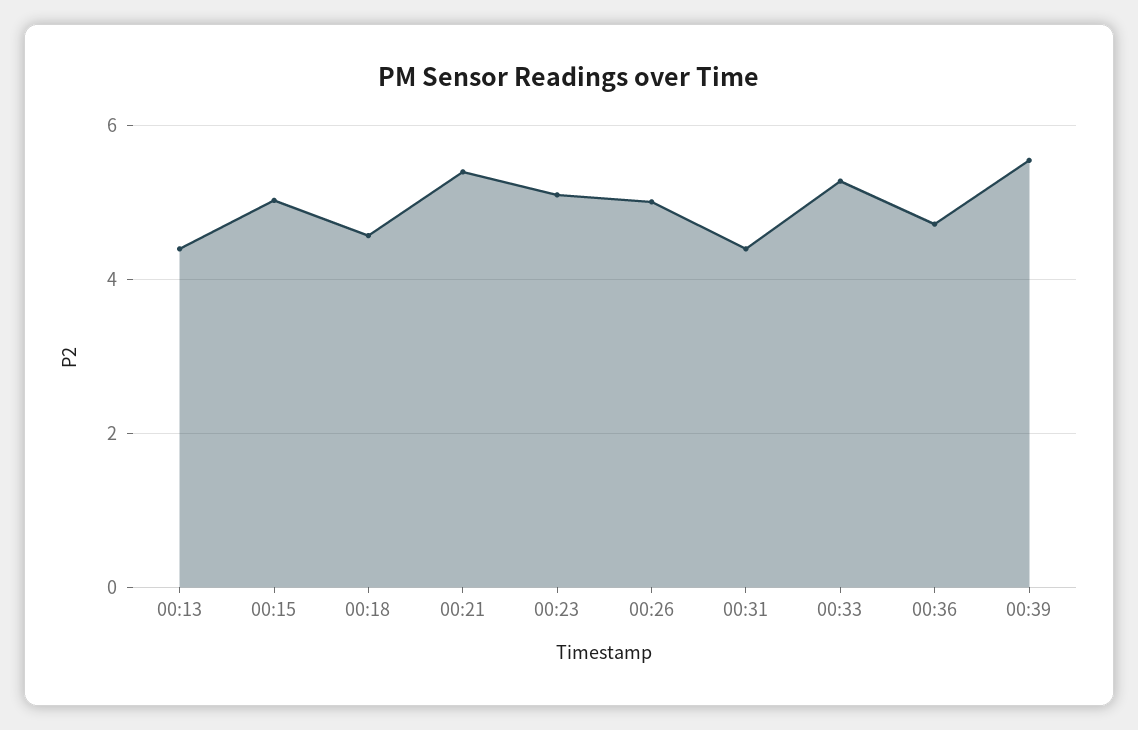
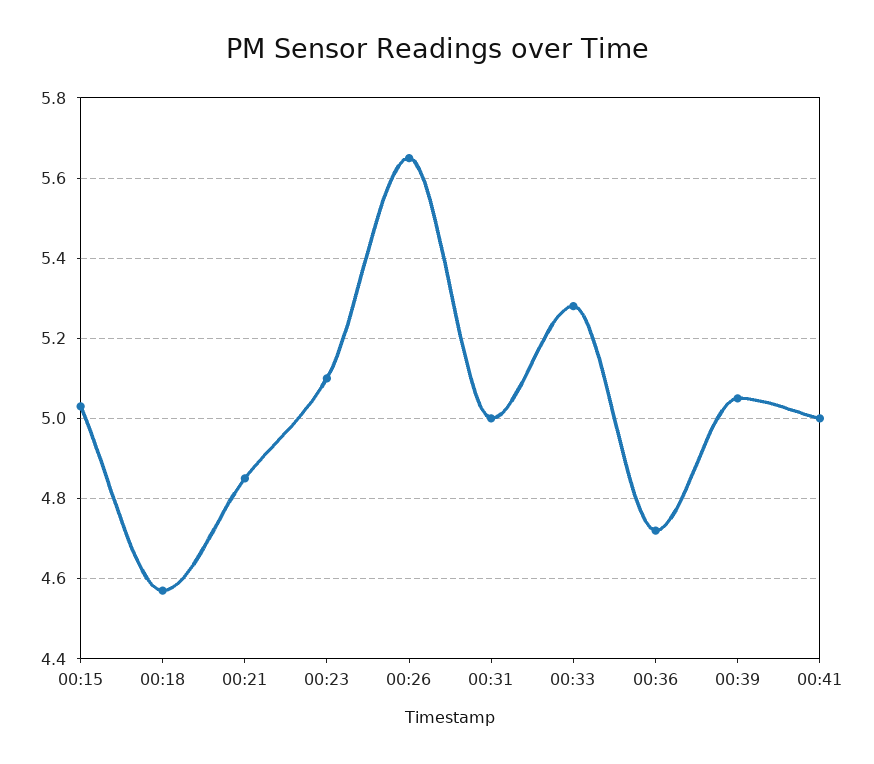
00:13: 4.4 -> none
00:21: 5.4 -> 4.85
00:26: 5 -> 5.65
00:31: 4.4 -> 5
00:39: 5.6 -> 5.05
00:41: none -> 5

